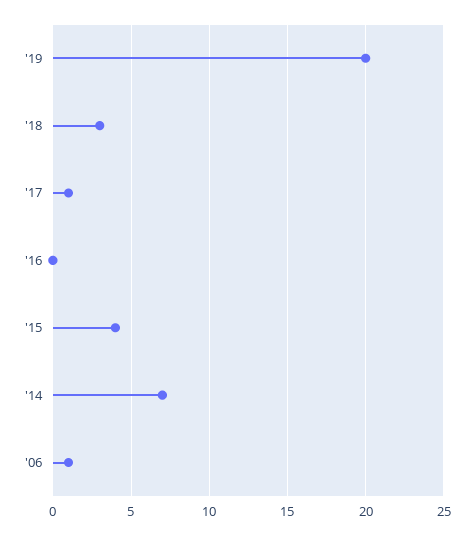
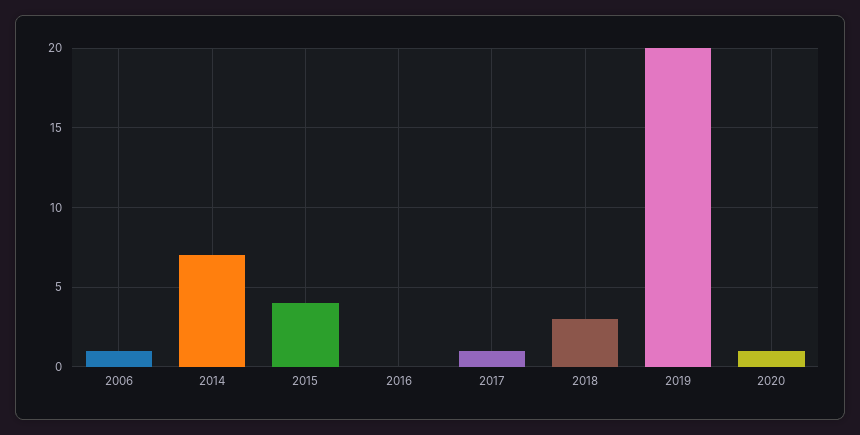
2020: none -> 1

